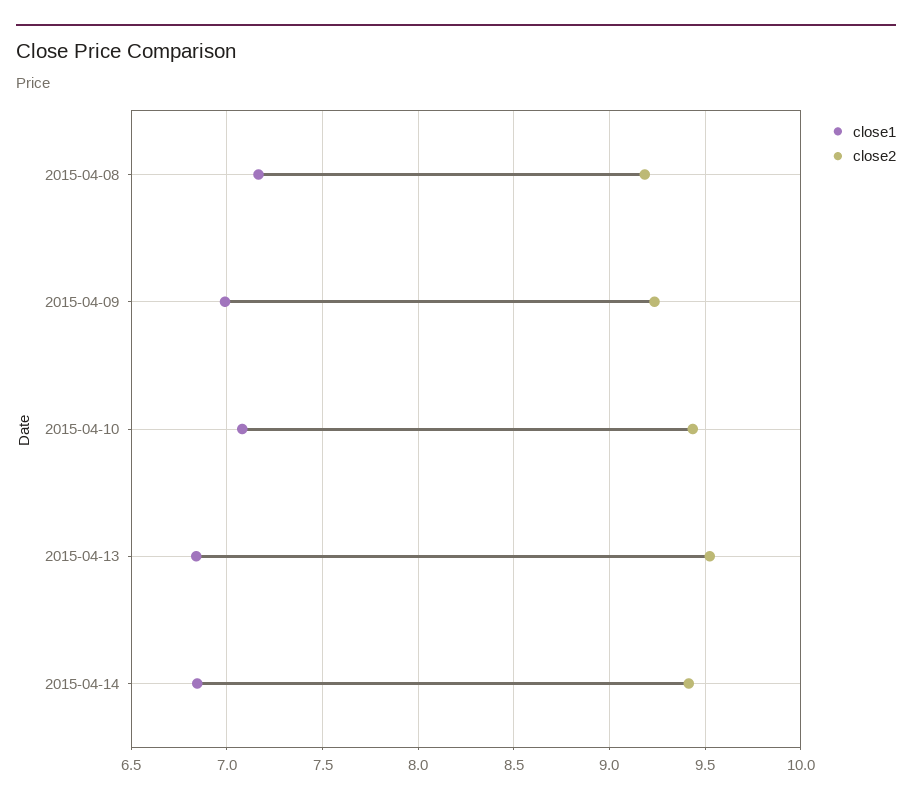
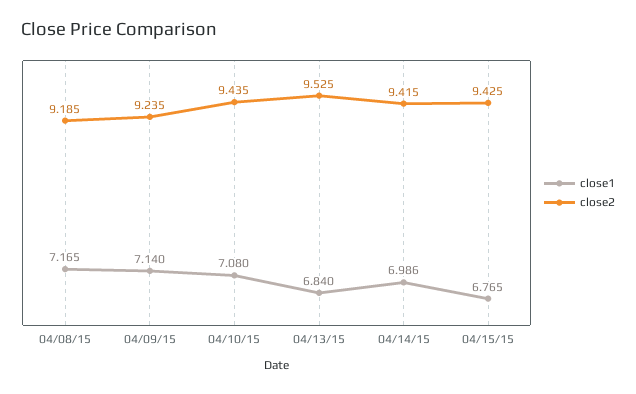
close1, 2015-04-09: 7 -> 7.14
close1, 2015-04-14: 6.85 -> 6.986
close1, 04/15/15: none -> 6.765
close2, 04/15/15: none -> 9.425

